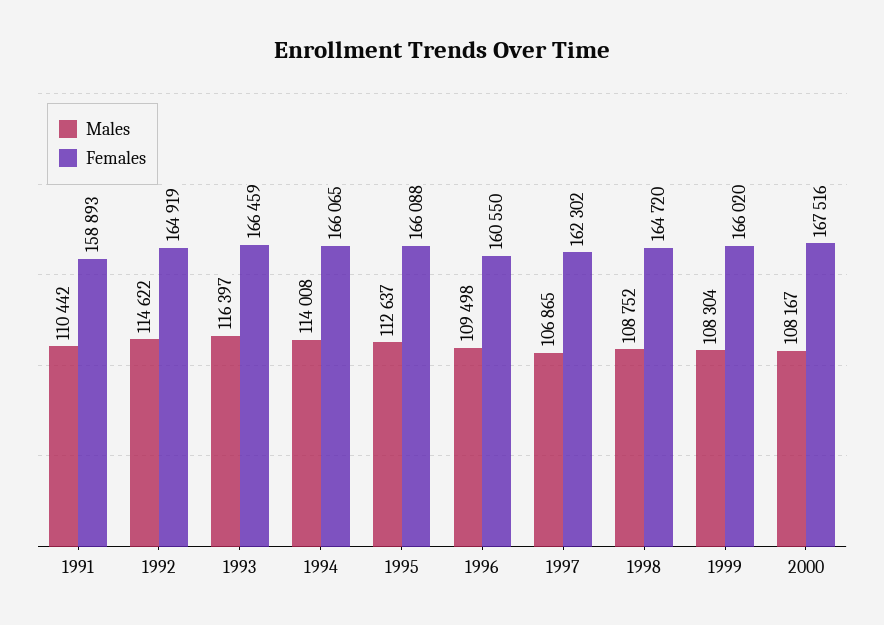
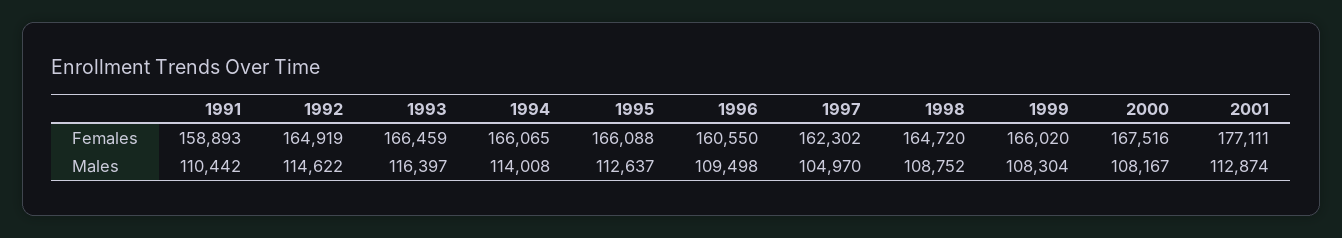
Males, 1997: 106865 -> 104970
Females, 2001: none -> 177111
Males, 2001: none -> 112874

